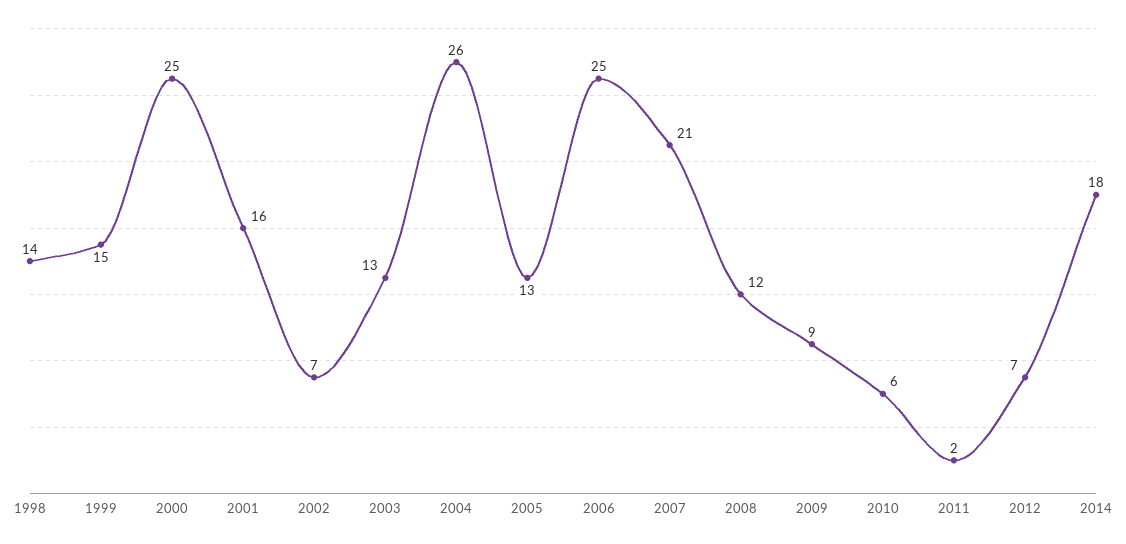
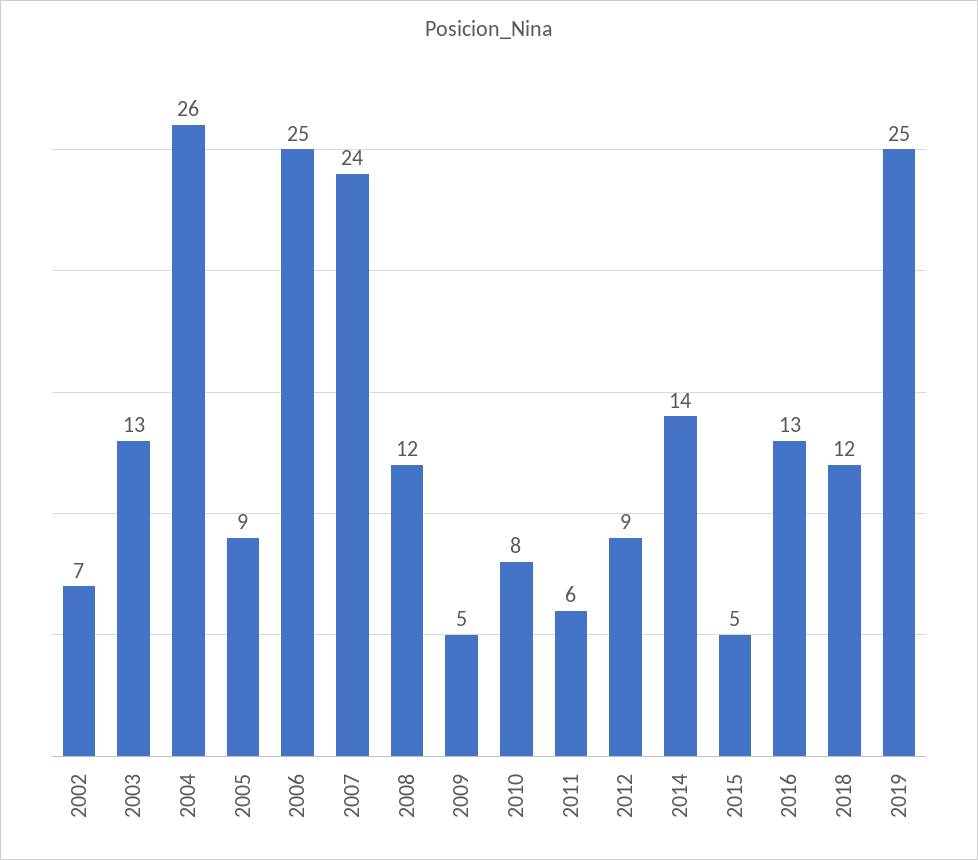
1998: 14 -> none
1999: 15 -> none
2000: 25 -> none
2001: 16 -> none
2005: 13 -> 9
2007: 21 -> 24
2009: 9 -> 5
2010: 6 -> 8
2011: 2 -> 6
2012: 7 -> 9
2014: 18 -> 14
2015: none -> 5
2016: none -> 13
2018: none -> 12
2019: none -> 25

